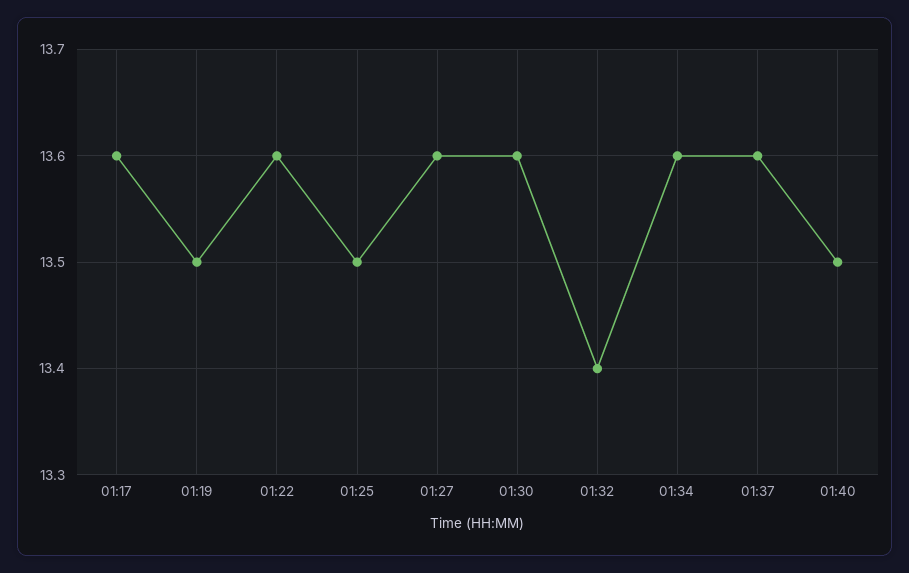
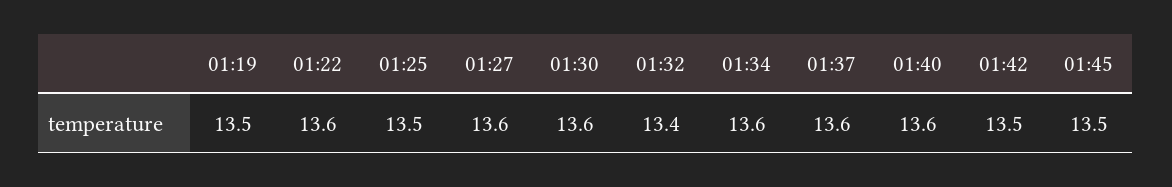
01:17: 13.6 -> none
01:40: 13.5 -> 13.6
01:42: none -> 13.5
01:45: none -> 13.5

